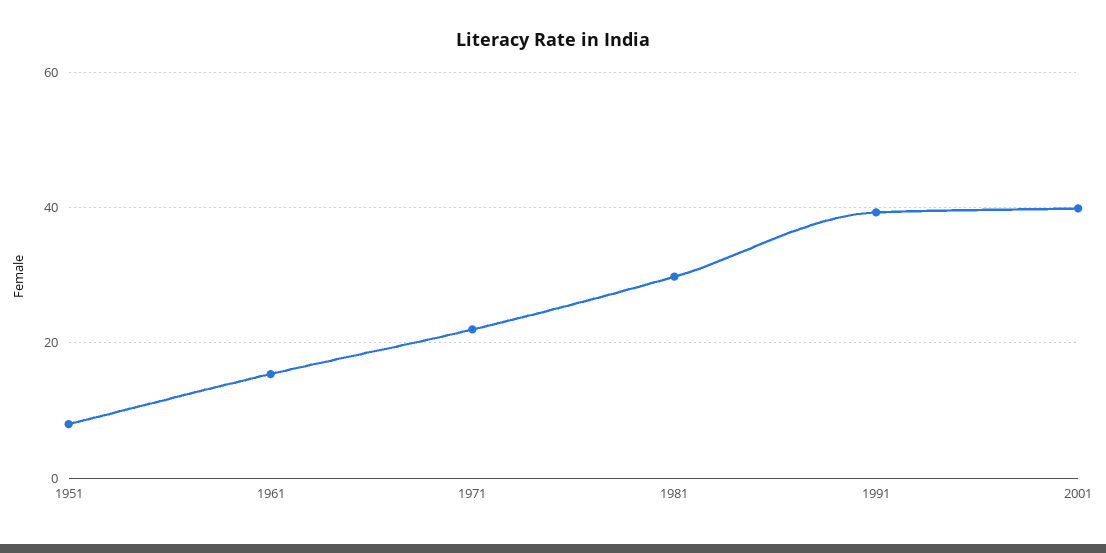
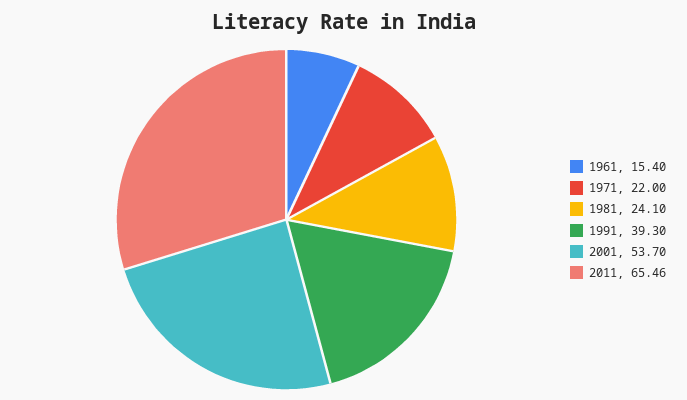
1951: 8 -> none
1981: 30 -> 24.1
2001: 40 -> 53.7
2011: none -> 65.46

